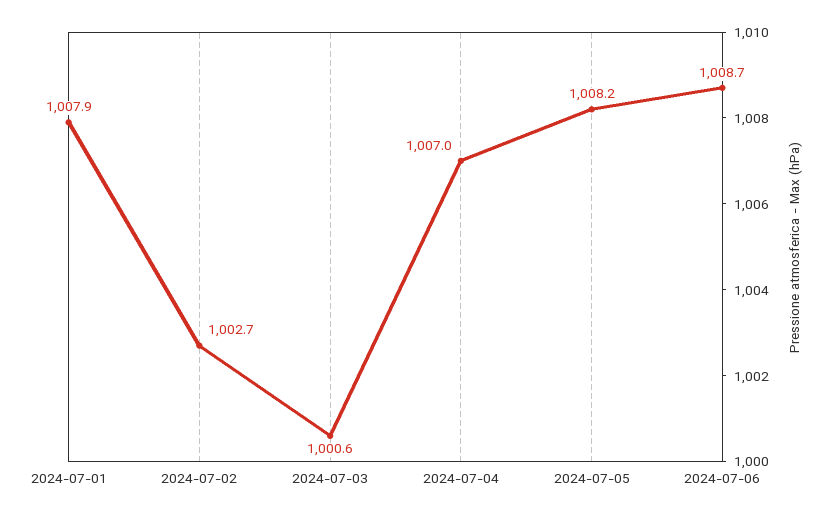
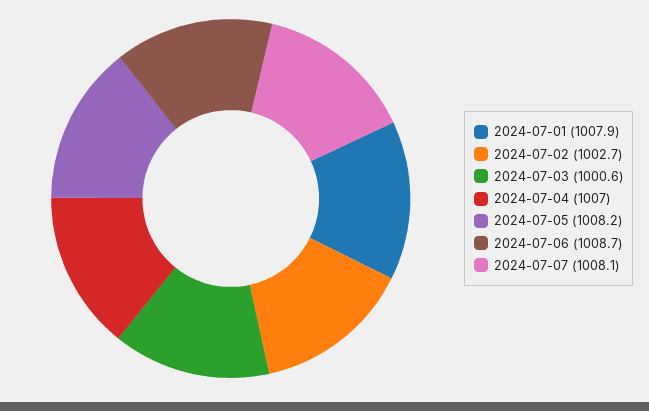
2024-07-07: none -> 1008.1

